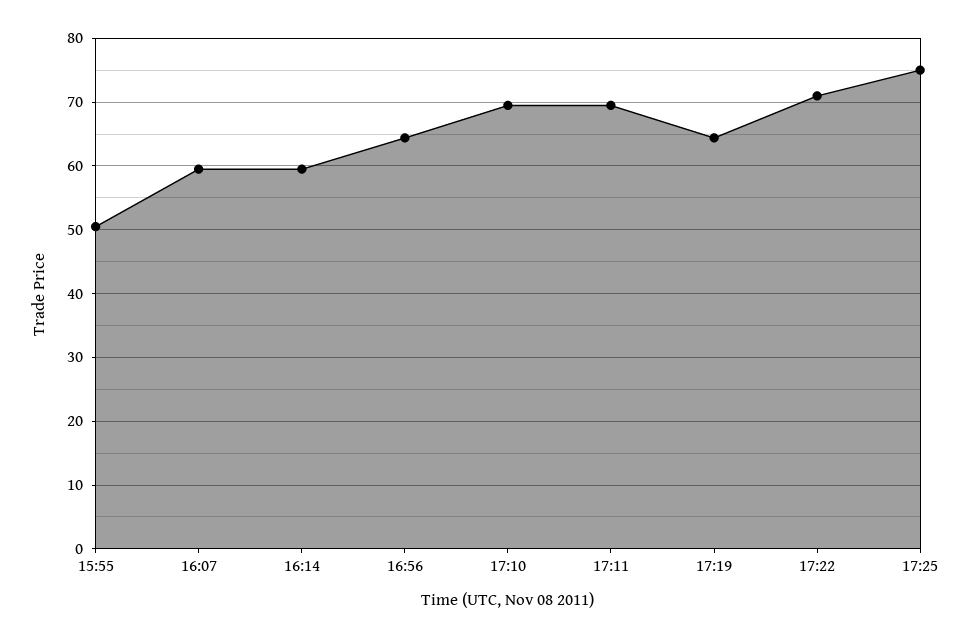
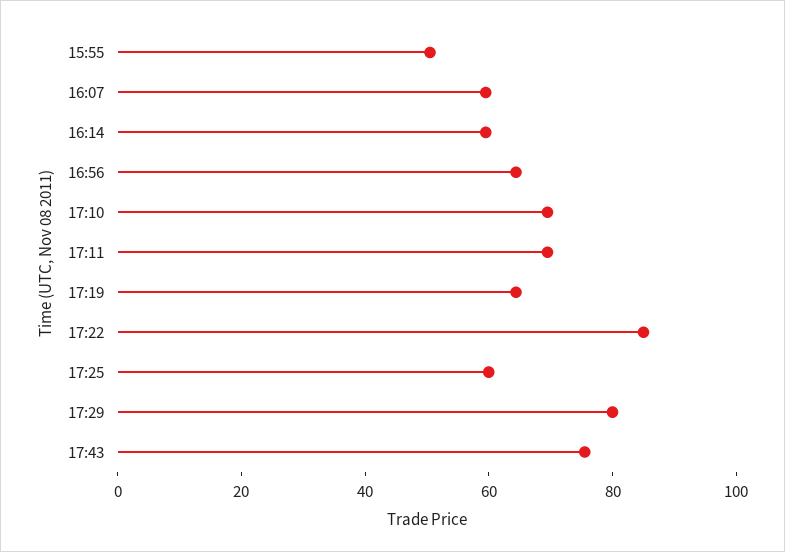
17:22: 71 -> 85
17:25: 75 -> 60
17:29: none -> 80
17:43: none -> 75

